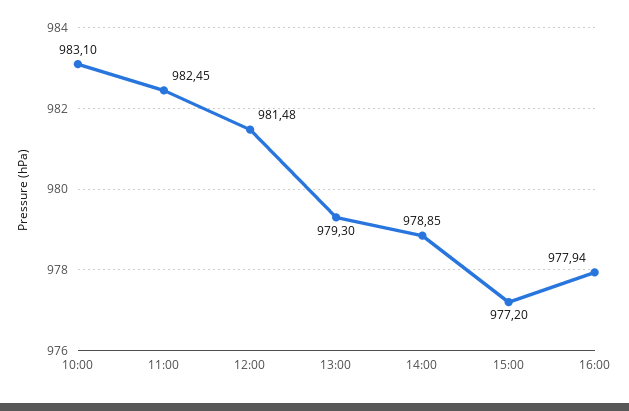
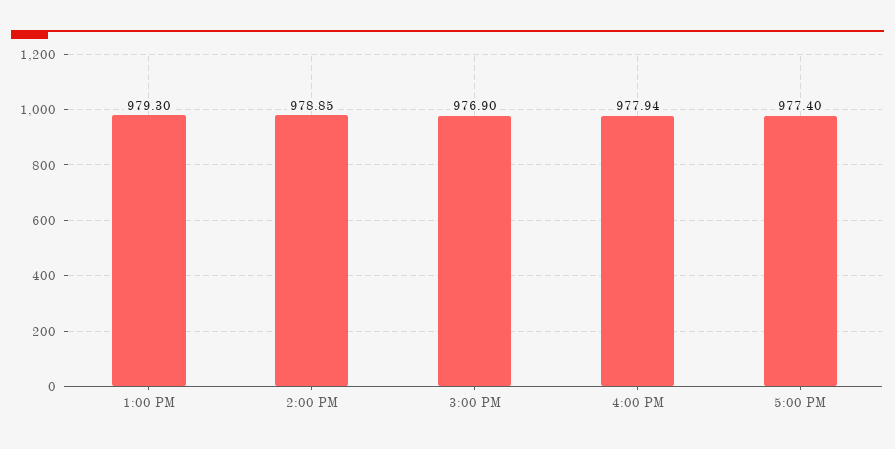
10:00: 983.1 -> none
11:00: 982.45 -> none
12:00: 981.48 -> none
15:00: 977.2 -> 976.9
5:00 PM: none -> 977.4

